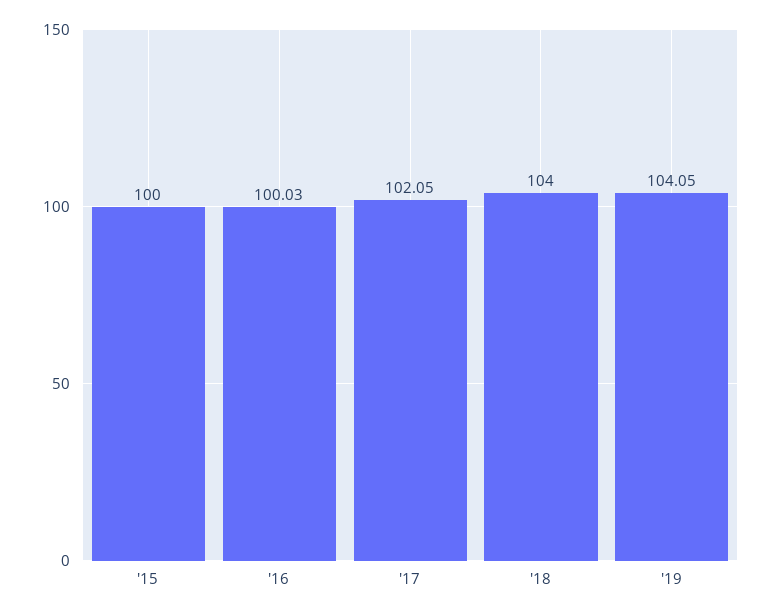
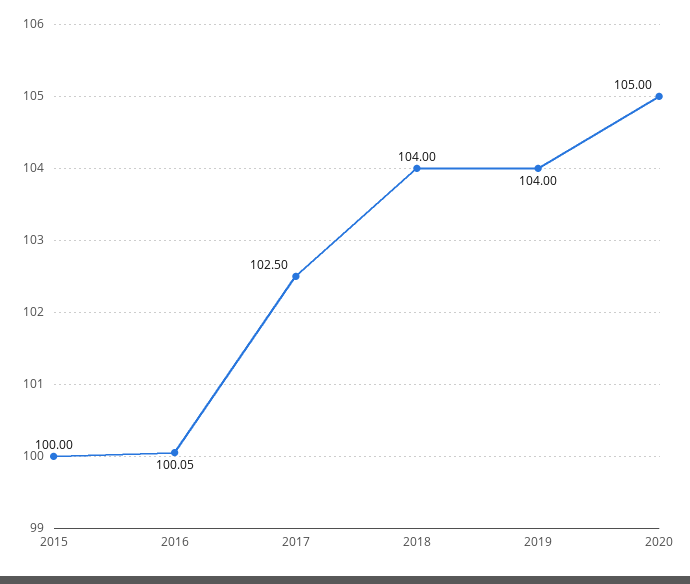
'16: 100.03 -> 100.05
'17: 102.05 -> 102.5
'19: 104.05 -> 104
2020: none -> 105

